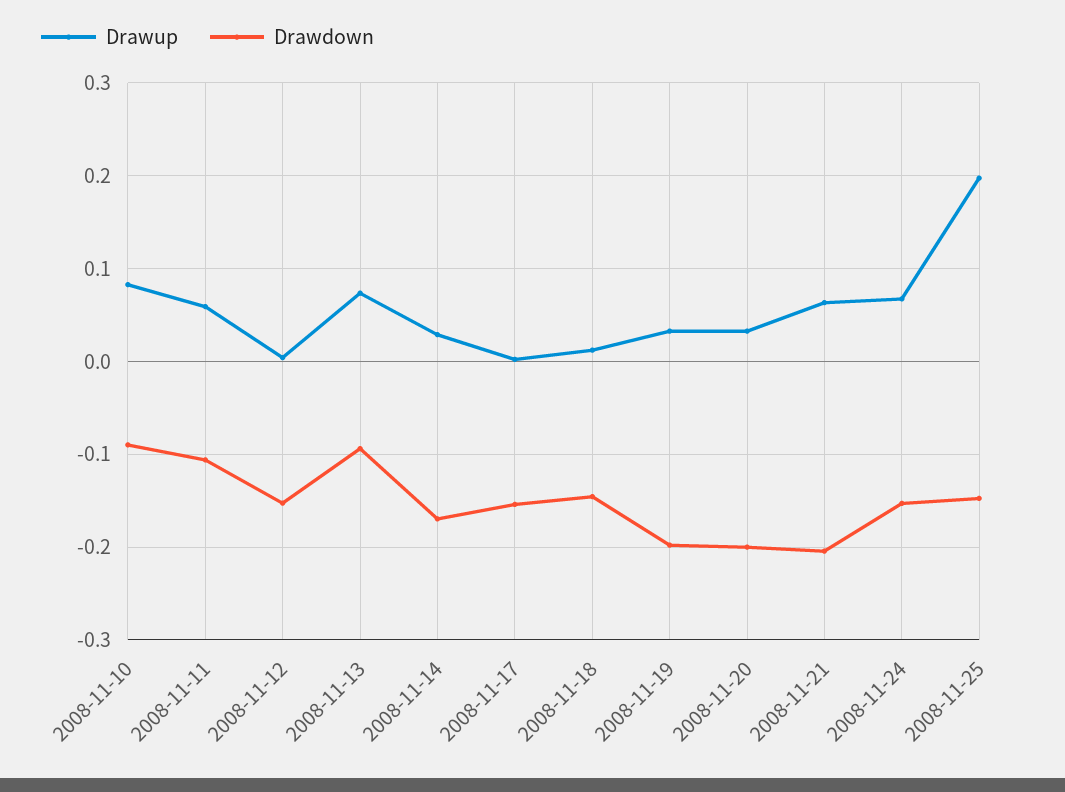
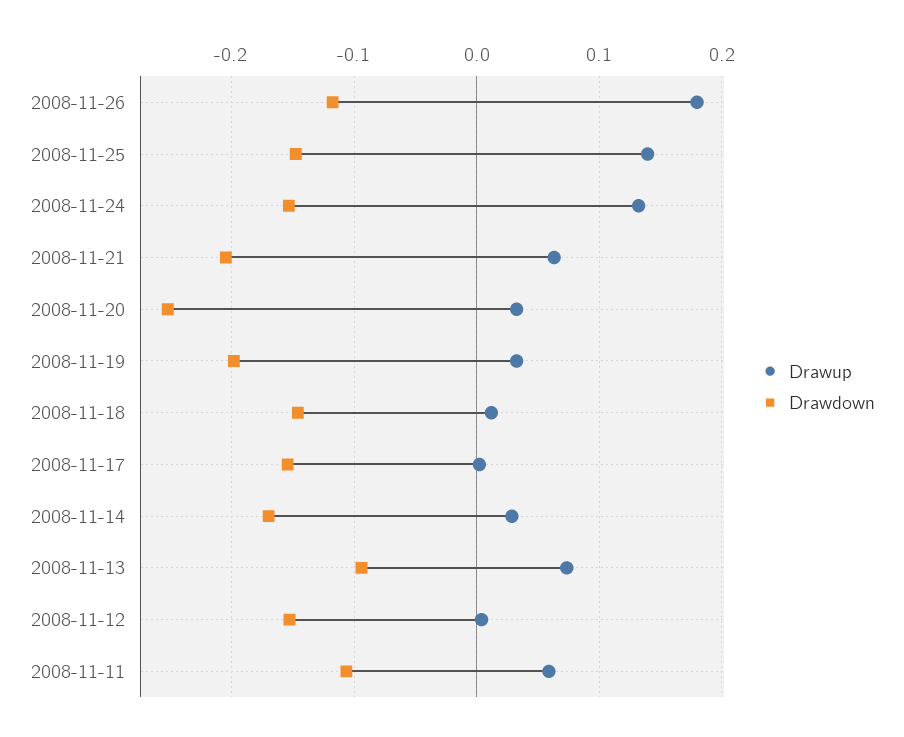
Drawup, 2008-11-10: 0.08 -> none
Drawdown, 2008-11-10: -0.09 -> none
Drawdown, 2008-11-20: -0.2 -> -0.25
Drawup, 2008-11-24: 0.07 -> 0.13
Drawup, 2008-11-25: 0.2 -> 0.14
Drawup, 2008-11-26: none -> 0.18
Drawdown, 2008-11-26: none -> -0.12

